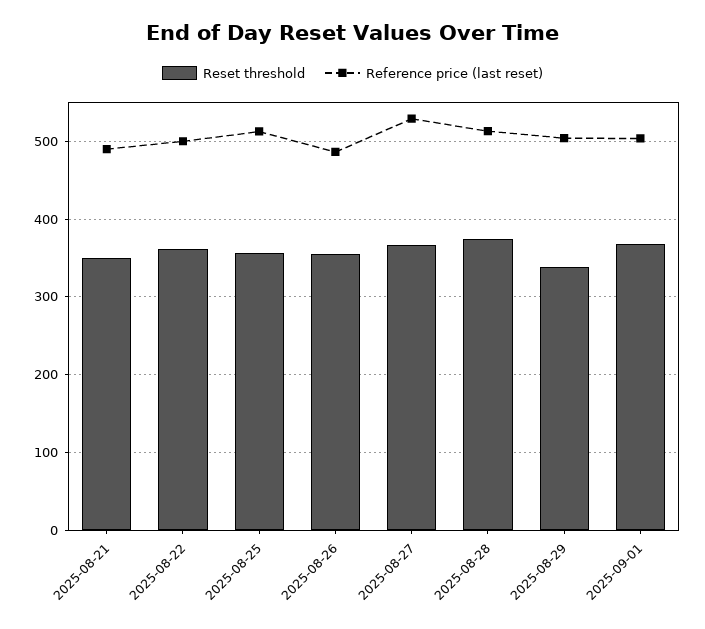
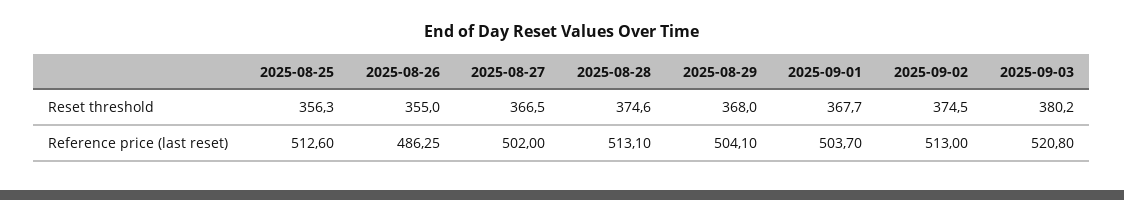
Reset threshold, 2025-08-21: 350 -> none
Reference price (last reset), 2025-08-21: 490 -> none
Reset threshold, 2025-08-22: 360 -> none
Reference price (last reset), 2025-08-22: 500 -> none
Reference price (last reset), 2025-08-27: 530 -> 502
Reset threshold, 2025-08-29: 340 -> 368
Reset threshold, 2025-09-02: none -> 374.5
Reset threshold, 2025-09-03: none -> 380.2
Reference price (last reset), 2025-09-02: none -> 513
Reference price (last reset), 2025-09-03: none -> 520.8

